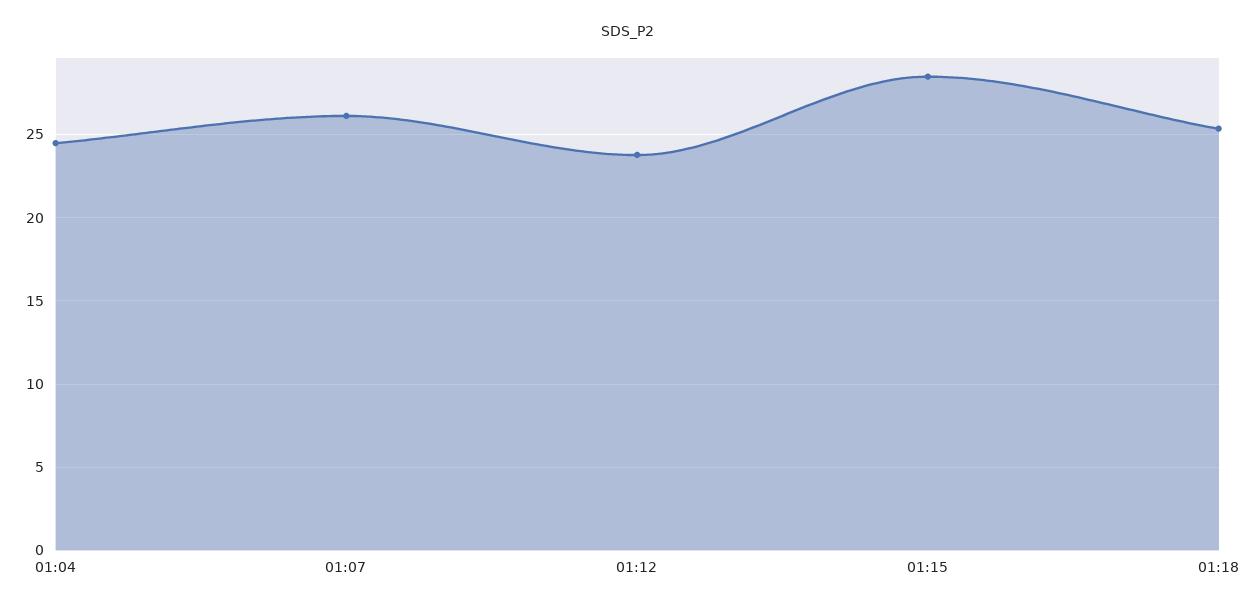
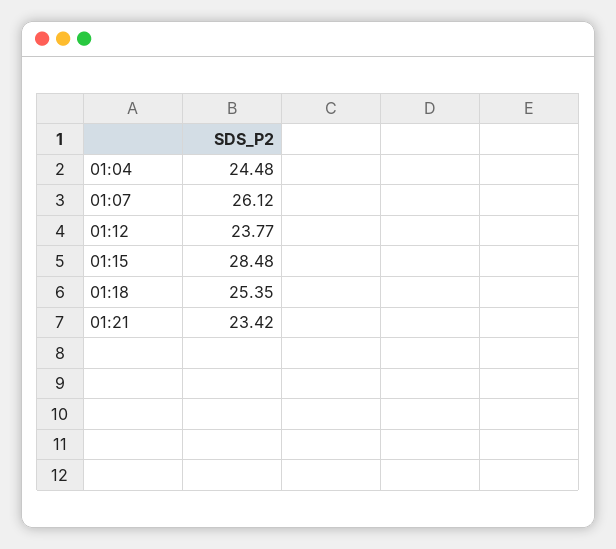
01:21: none -> 23.42

